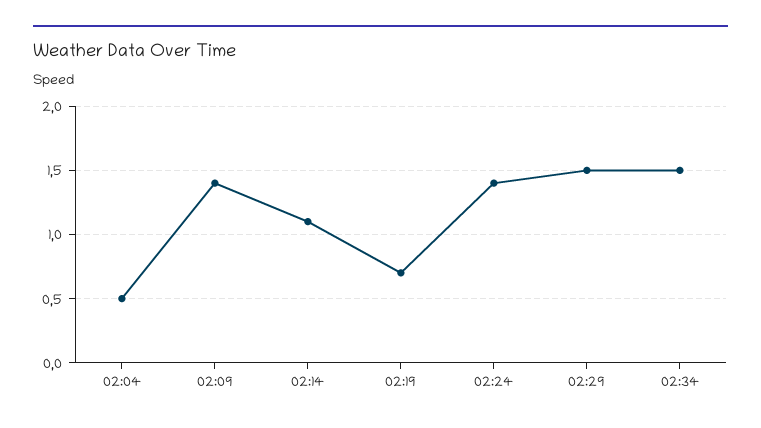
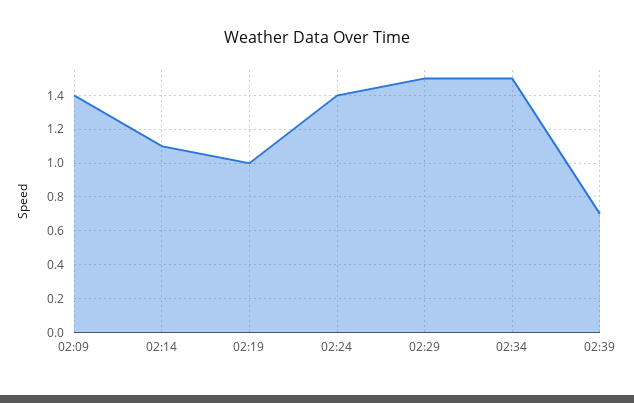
02:04: 0.5 -> none
02:19: 0.7 -> 1
02:39: none -> 0.7

